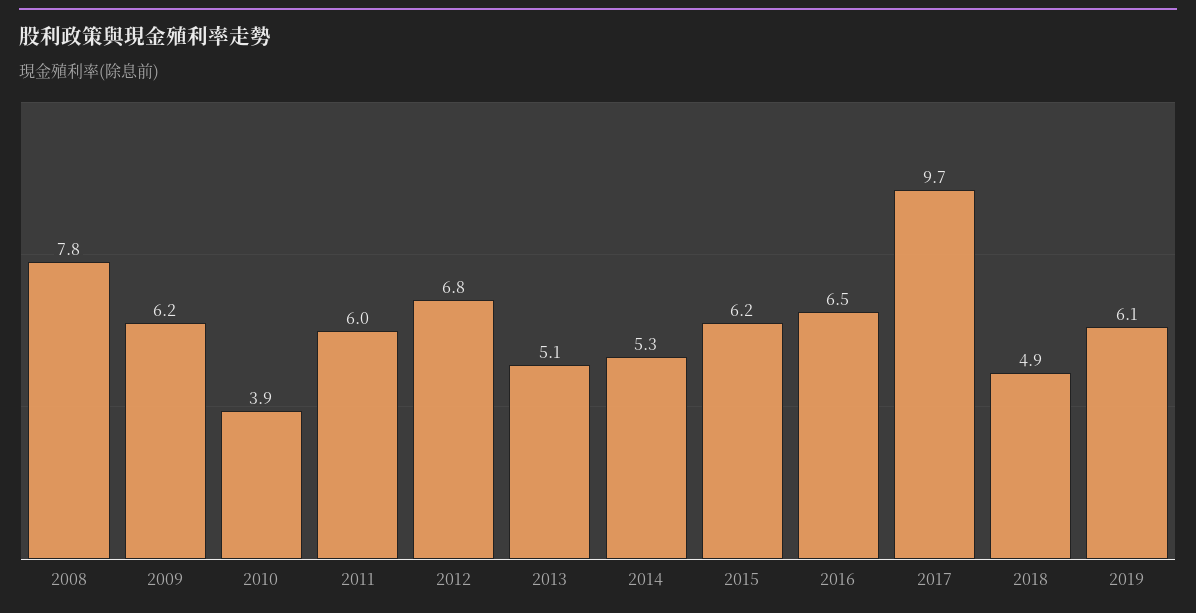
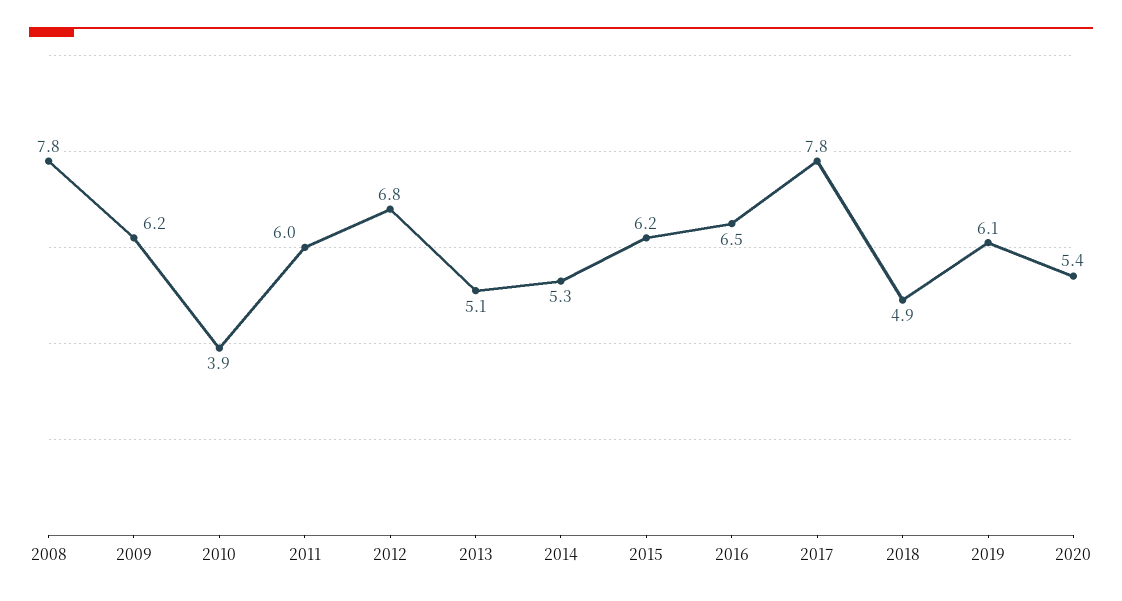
2017: 9.7 -> 7.8
2020: none -> 5.4

